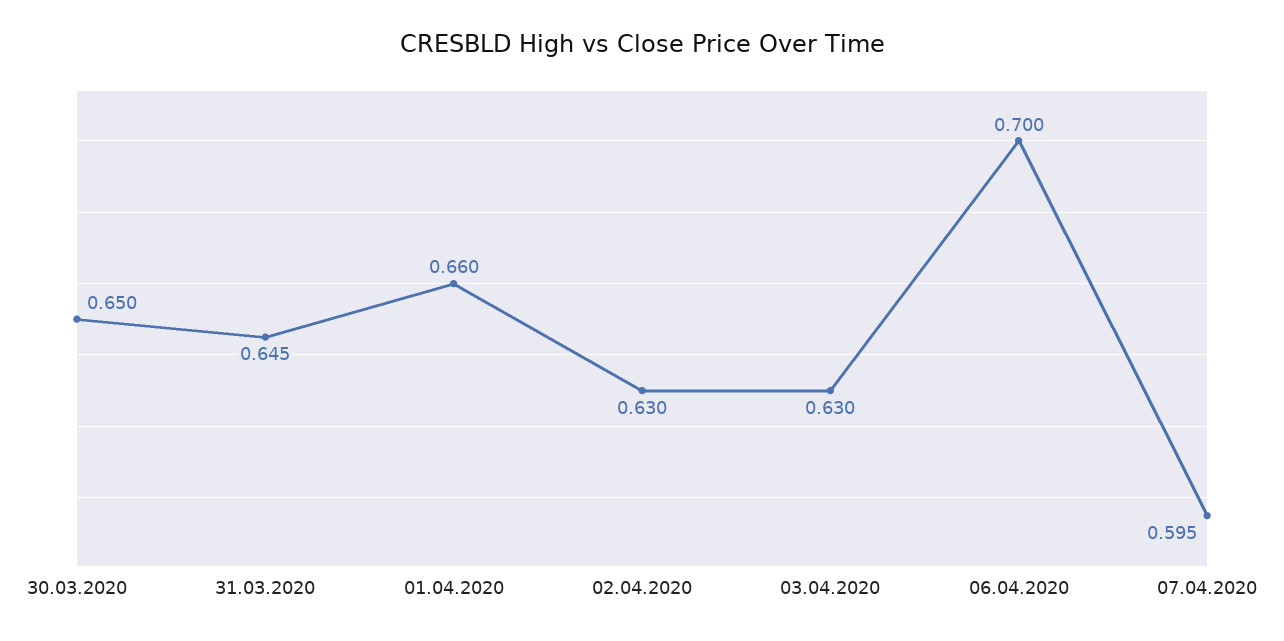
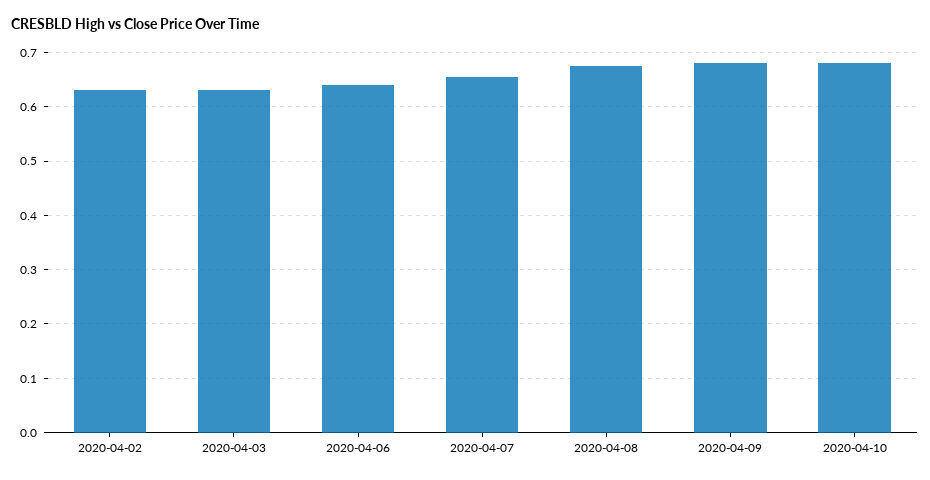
30.03.2020: 0.65 -> none
31.03.2020: 0.645 -> none
01.04.2020: 0.66 -> none
06.04.2020: 0.7 -> 0.64
07.04.2020: 0.595 -> 0.66
2020-04-08: none -> 0.68
2020-04-09: none -> 0.68
2020-04-10: none -> 0.68

